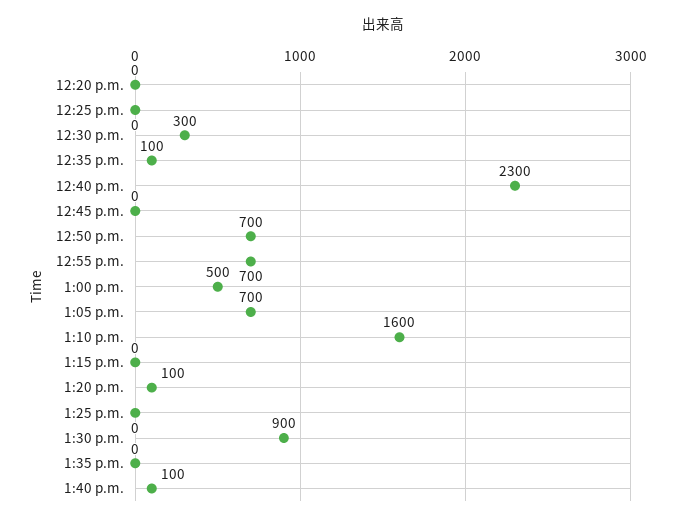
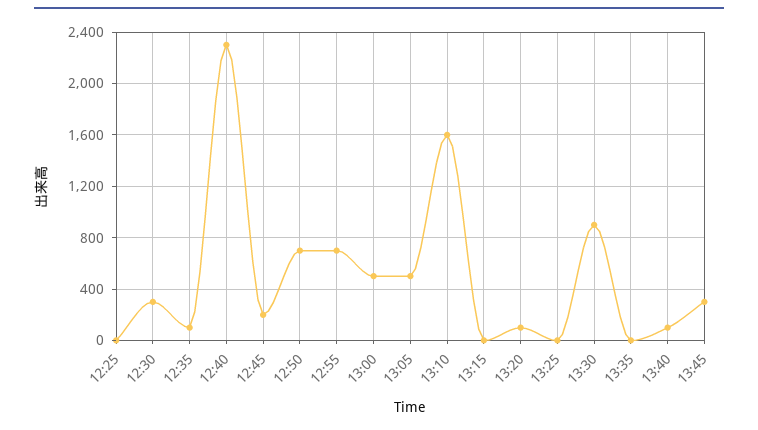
12:20 p.m.: 0 -> none
12:45 p.m.: 0 -> 200
1:05 p.m.: 700 -> 500
13:45: none -> 300

